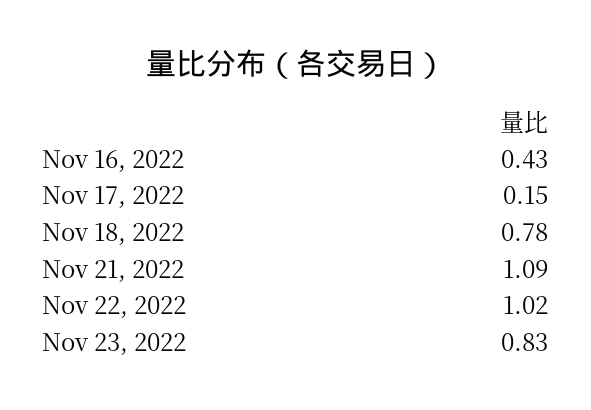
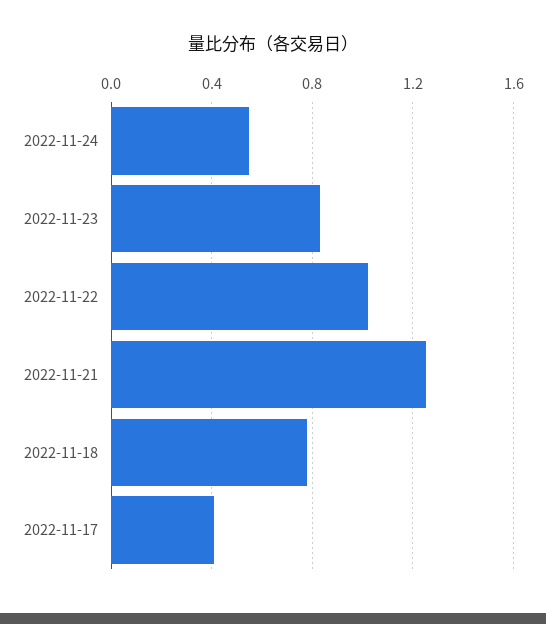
Nov 16, 2022: 0.43 -> none
Nov 17, 2022: 0.15 -> 0.4
Nov 21, 2022: 1.09 -> 1.25
2022-11-24: none -> 0.55

